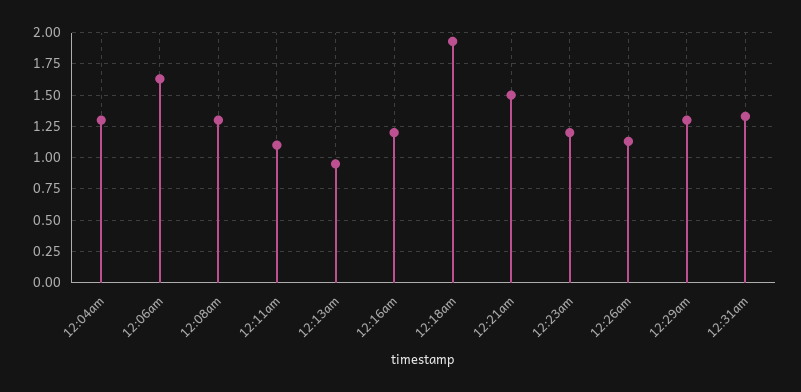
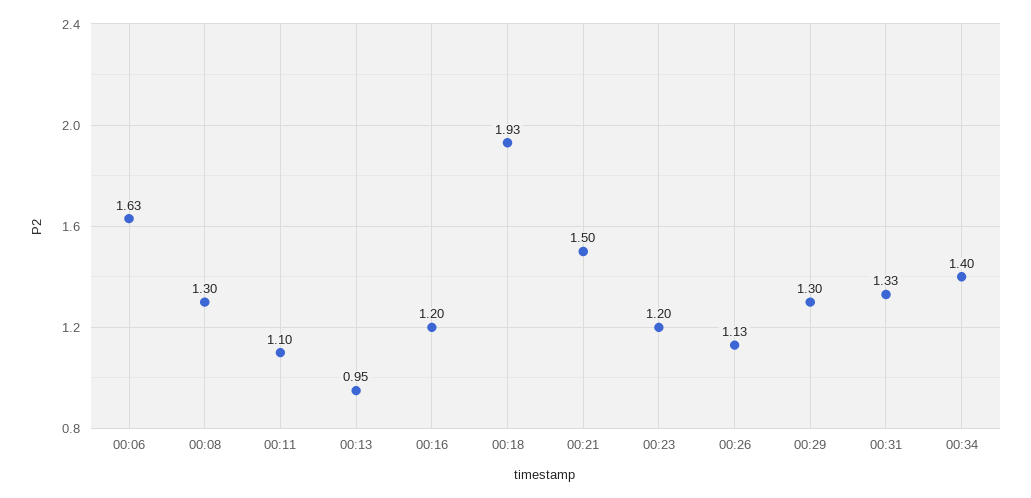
12:04am: 1.3 -> none
00:34: none -> 1.4

